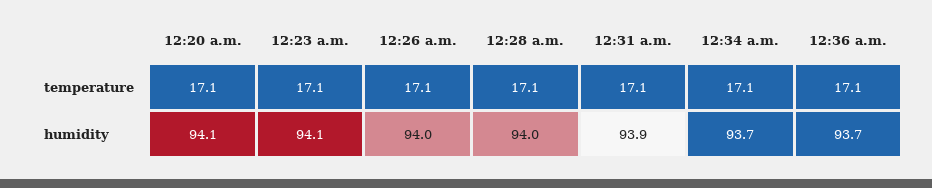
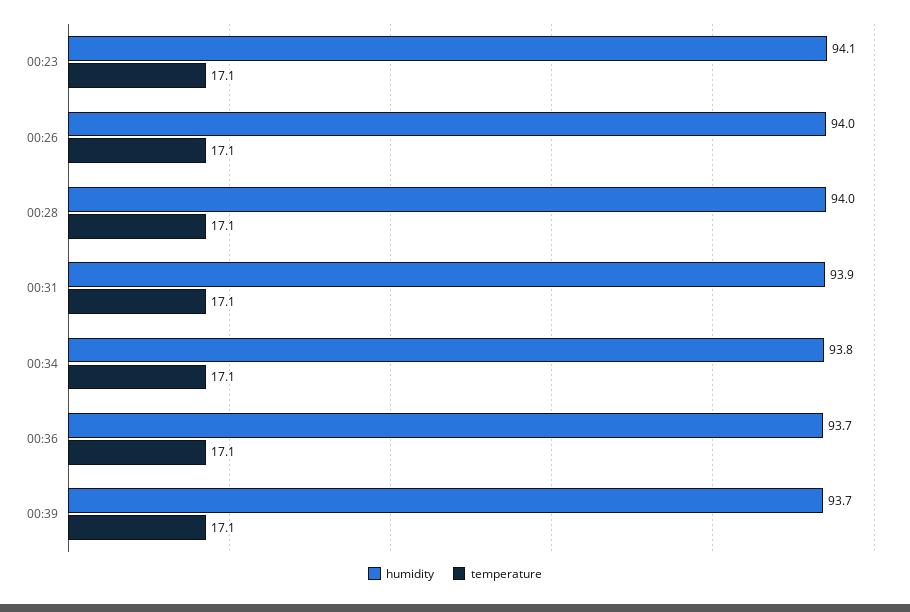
temperature, 12:20 a.m.: 17.1 -> none
humidity, 12:20 a.m.: 94.1 -> none
humidity, 12:34 a.m.: 93.7 -> 93.8
humidity, 00:39: none -> 93.7
temperature, 00:39: none -> 17.1

